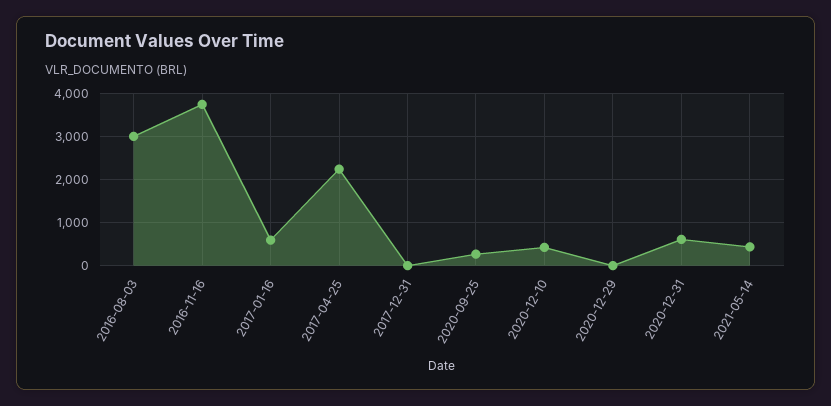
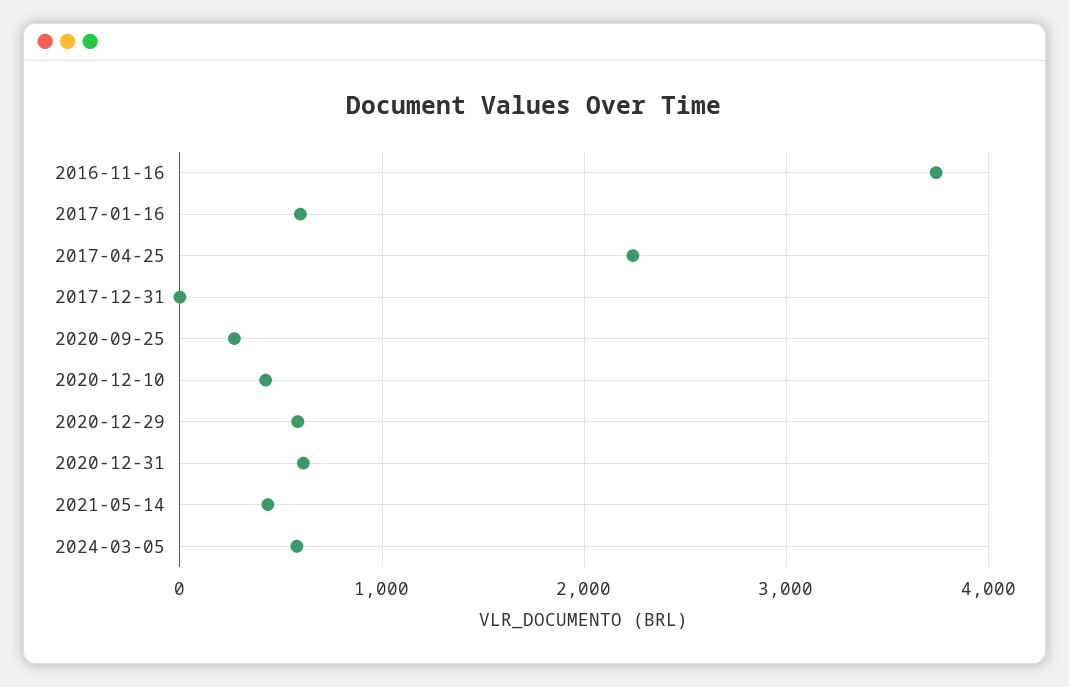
2016-08-03: 3000 -> none
2020-12-29: 0 -> 600
2024-03-05: none -> 600

